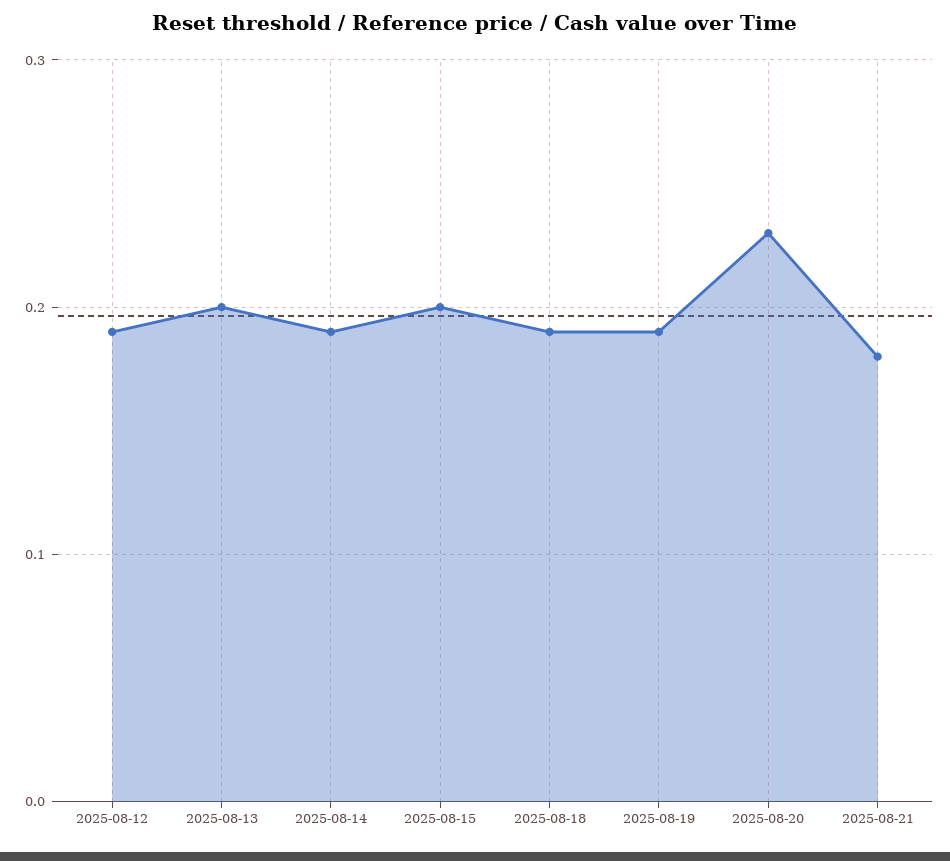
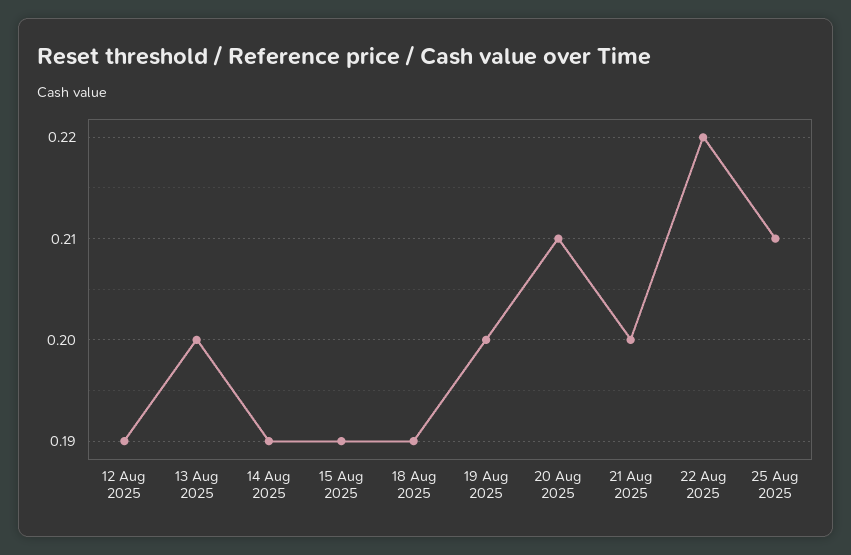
2025-08-15: 0.2 -> 0.19
2025-08-19: 0.19 -> 0.2
2025-08-20: 0.23 -> 0.21
2025-08-21: 0.18 -> 0.2
22 Aug 2025: none -> 0.22
25 Aug 2025: none -> 0.21

